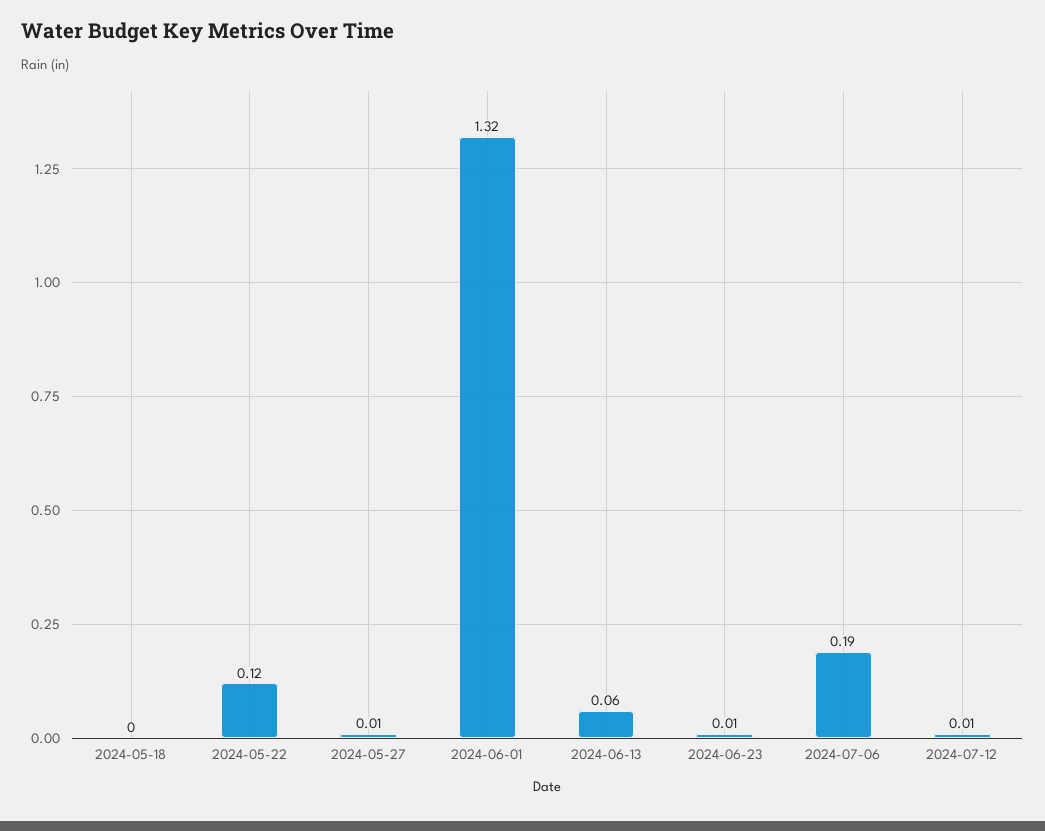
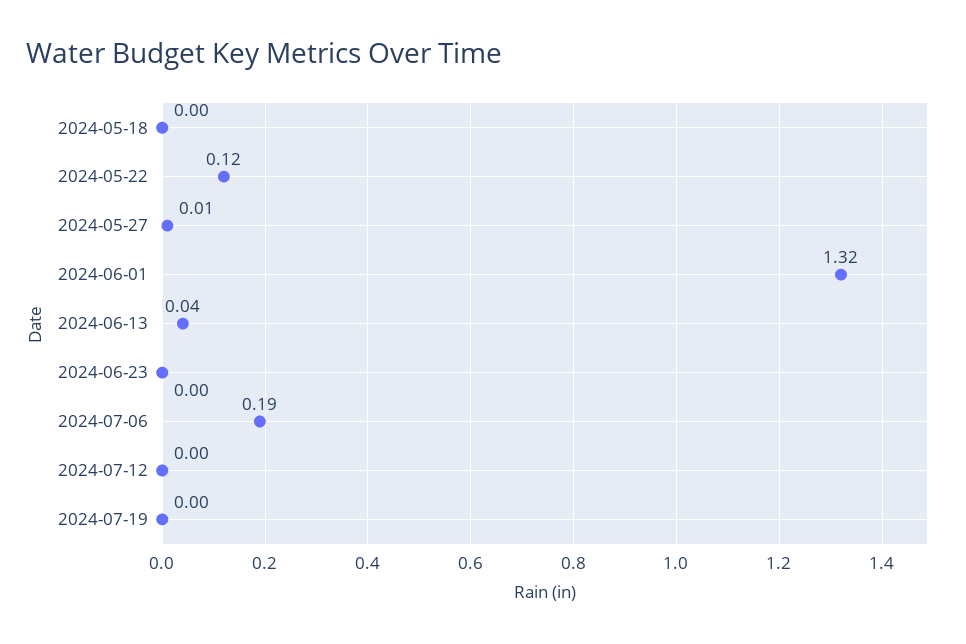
2024-06-13: 0.06 -> 0.04
2024-06-23: 0.01 -> 0
2024-07-12: 0.01 -> 0
2024-07-19: none -> 0

